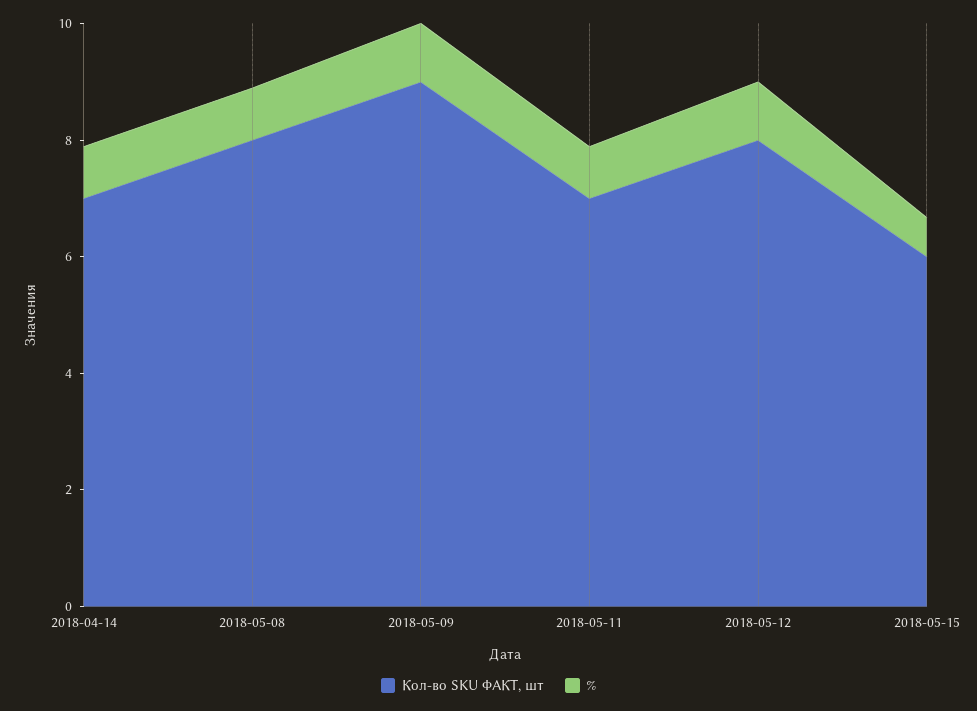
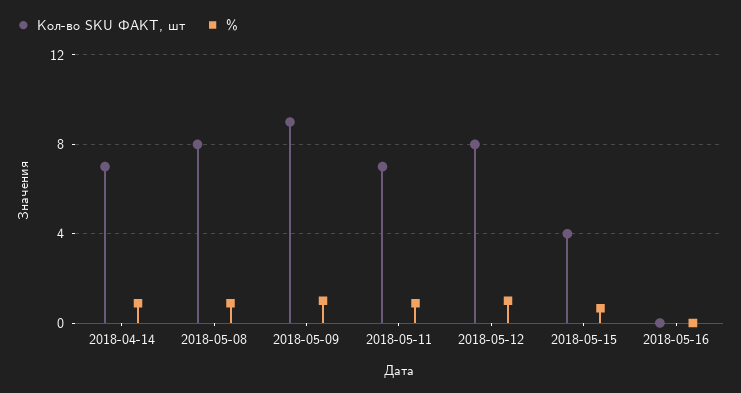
Кол-во SKU ФАКТ, шт, 2018-05-15: 6 -> 4
Кол-во SKU ФАКТ, шт, 2018-05-16: none -> 0
%, 2018-05-16: none -> 0

